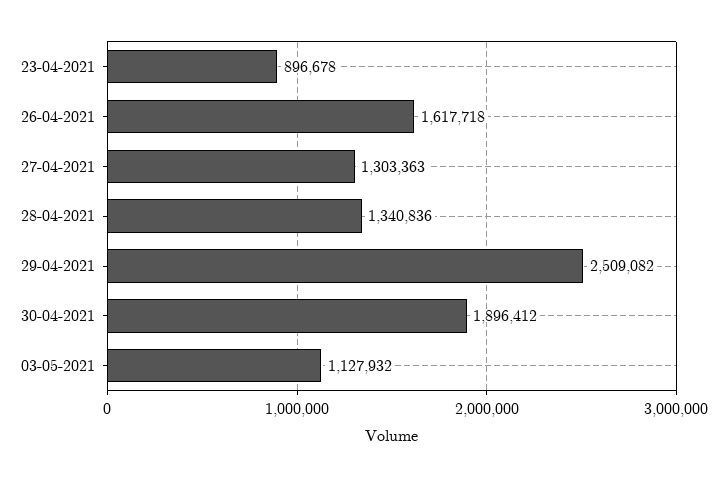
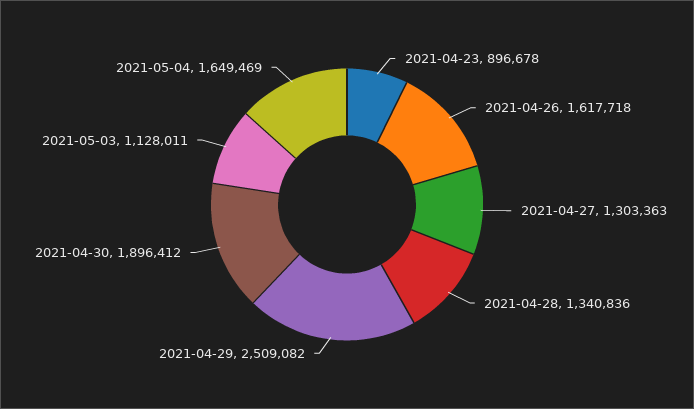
03-05-2021: 1127932 -> 1128011
2021-05-04: none -> 1649469

